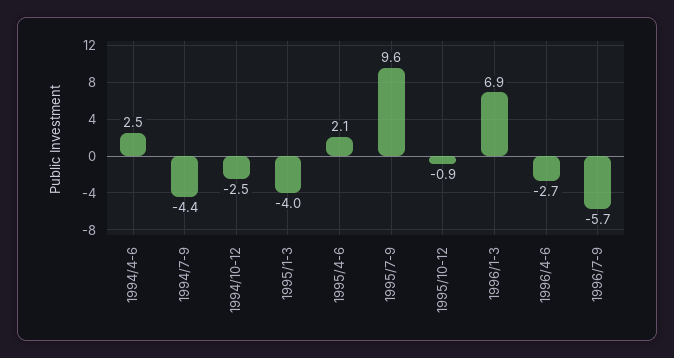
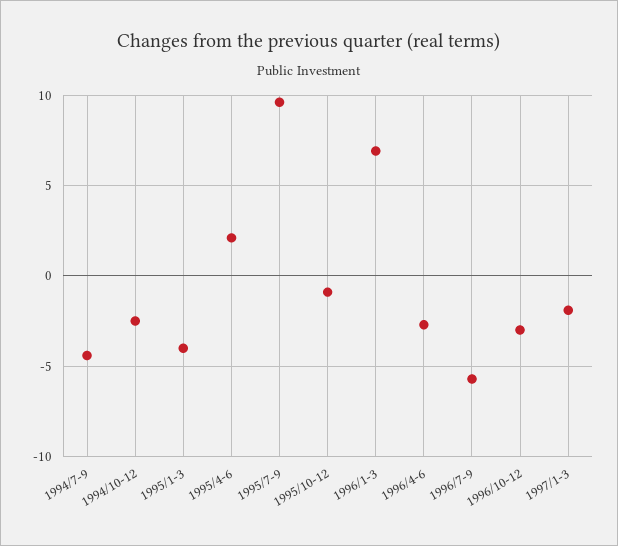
1994/4-6: 2.5 -> none
1996/10-12: none -> -3
1997/1-3: none -> -2

